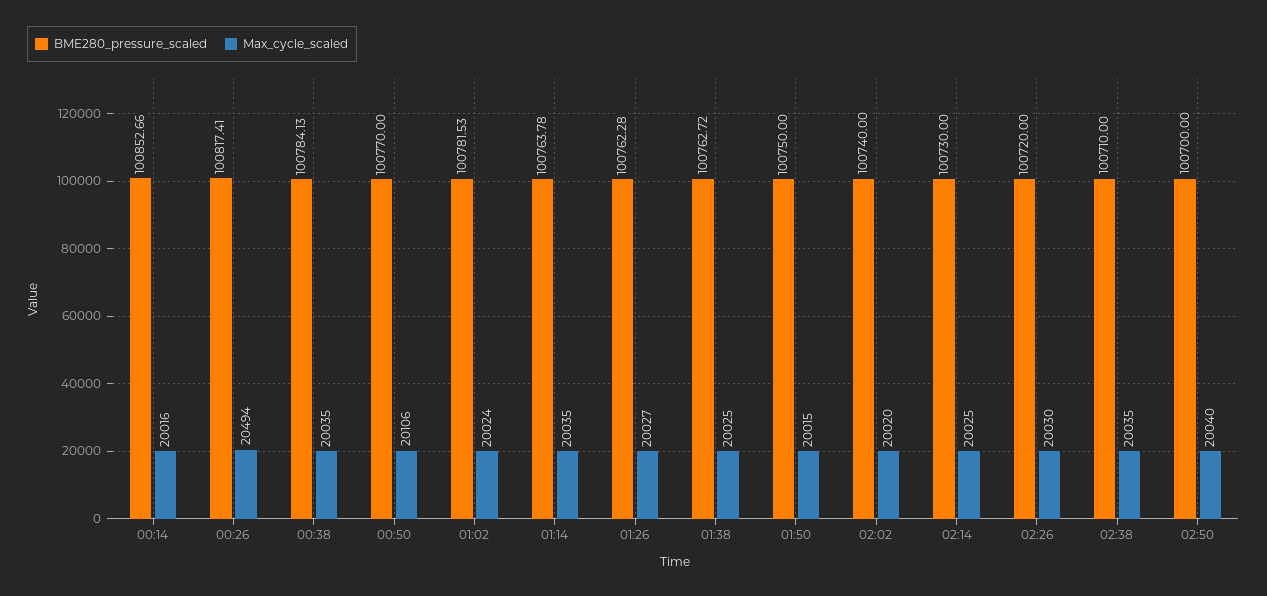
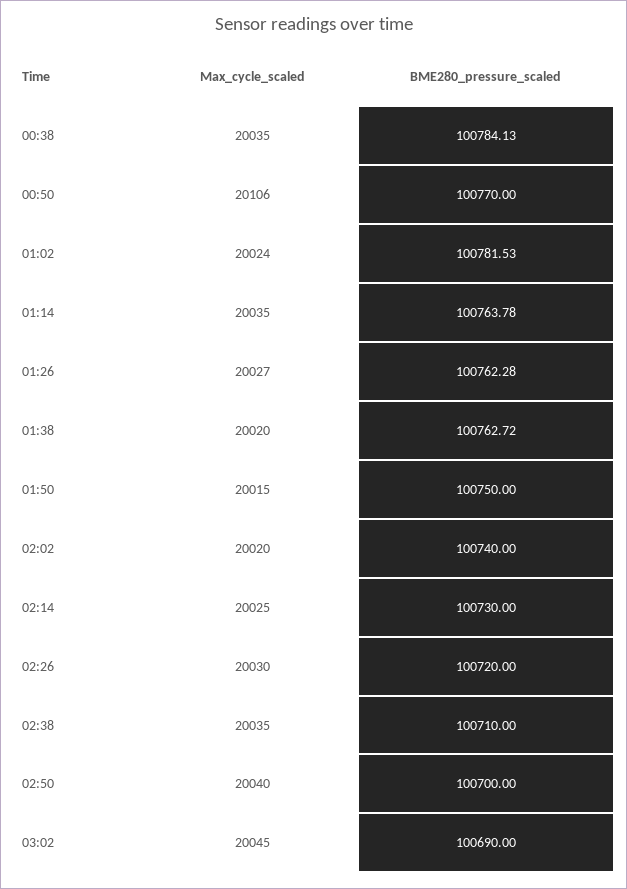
BME280_pressure_scaled, 00:14: 100852.66 -> none
Max_cycle_scaled, 00:14: 20016 -> none
BME280_pressure_scaled, 00:26: 100817.41 -> none
Max_cycle_scaled, 00:26: 20494 -> none
Max_cycle_scaled, 01:38: 20025 -> 20020
Max_cycle_scaled, 03:02: none -> 20045
BME280_pressure_scaled, 03:02: none -> 100690

